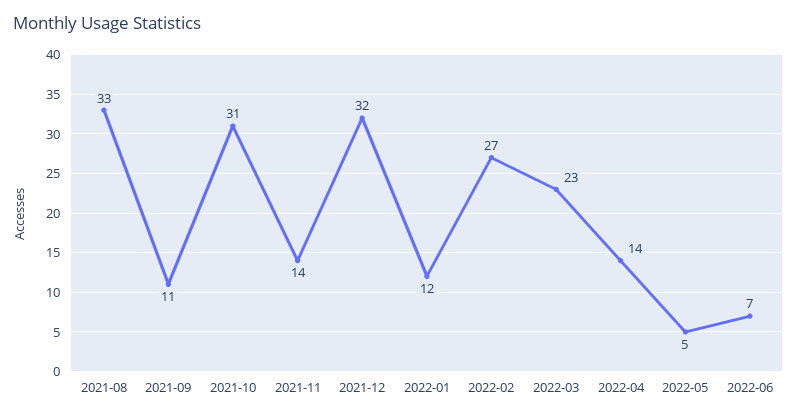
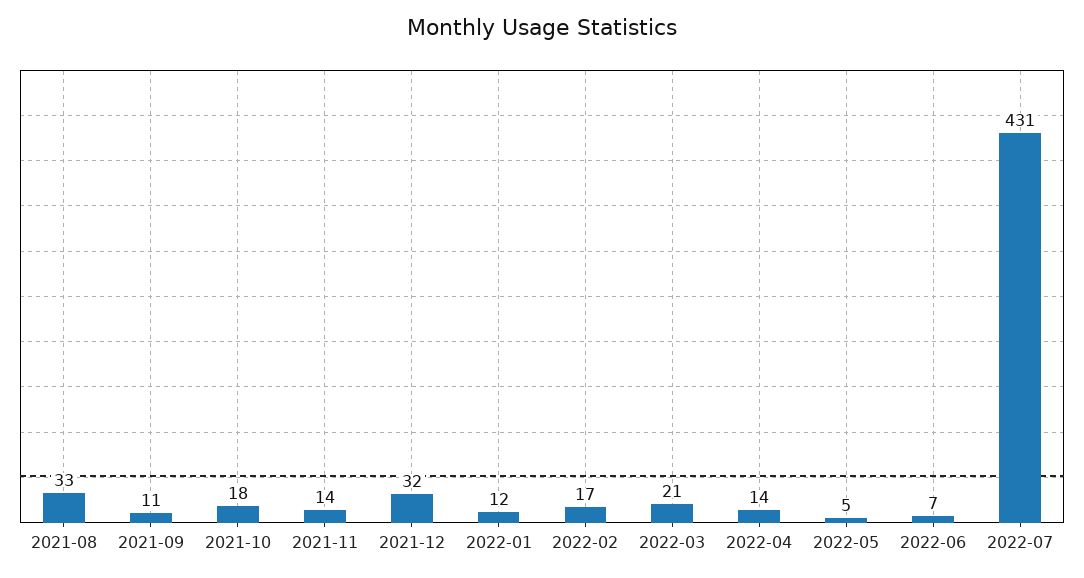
2021-10: 31 -> 18
2022-02: 27 -> 17
2022-03: 23 -> 21
2022-07: none -> 431

